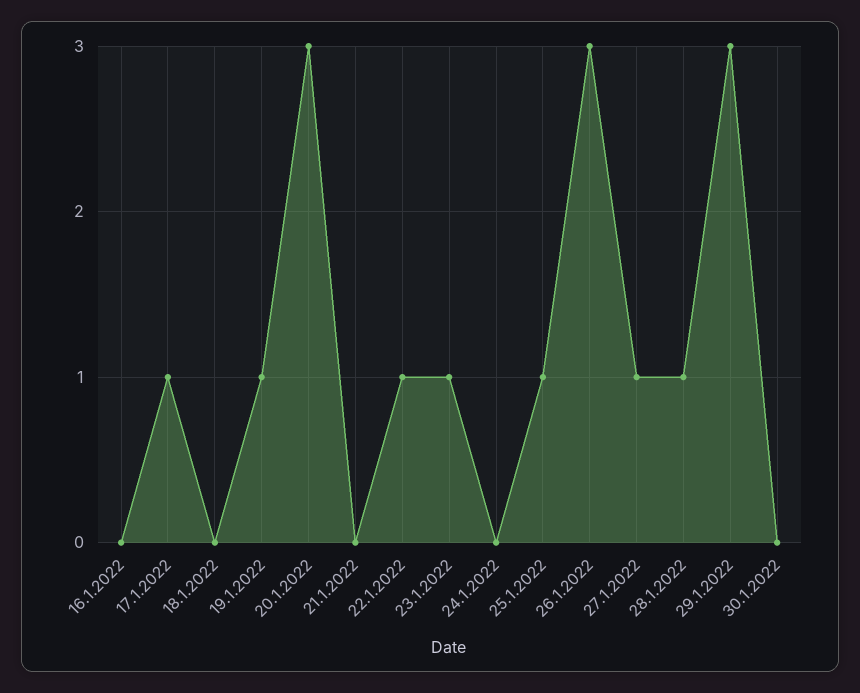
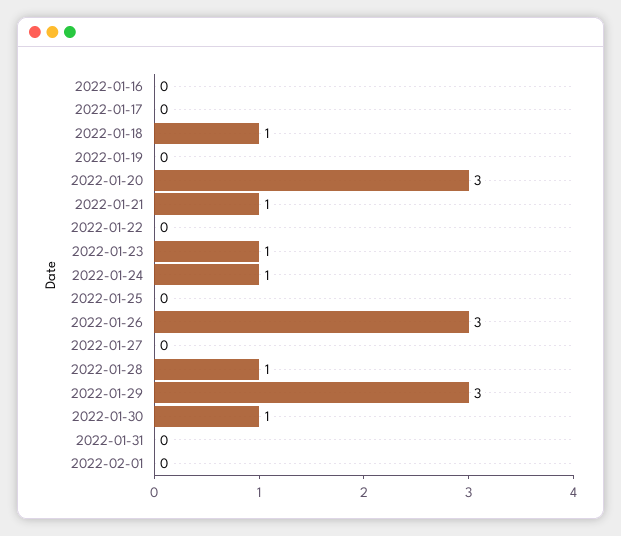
17.1.2022: 1 -> 0
18.1.2022: 0 -> 1
19.1.2022: 1 -> 0
21.1.2022: 0 -> 1
22.1.2022: 1 -> 0
24.1.2022: 0 -> 1
25.1.2022: 1 -> 0
27.1.2022: 1 -> 0
30.1.2022: 0 -> 1
2022-01-31: none -> 0
2022-02-01: none -> 0

